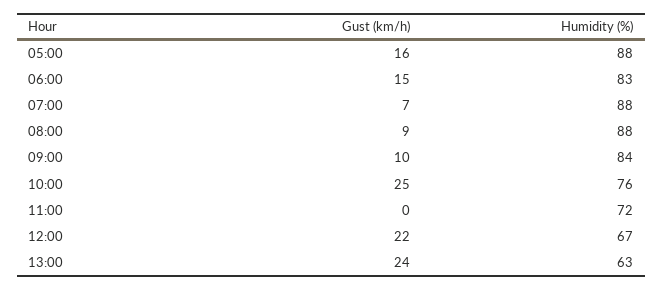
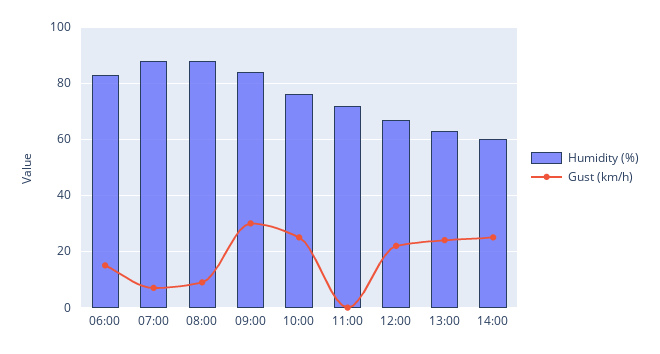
Gust (km/h), 05:00: 16 -> none
Humidity (%), 05:00: 88 -> none
Gust (km/h), 09:00: 10 -> 30
Humidity (%), 14:00: none -> 60
Gust (km/h), 14:00: none -> 25

